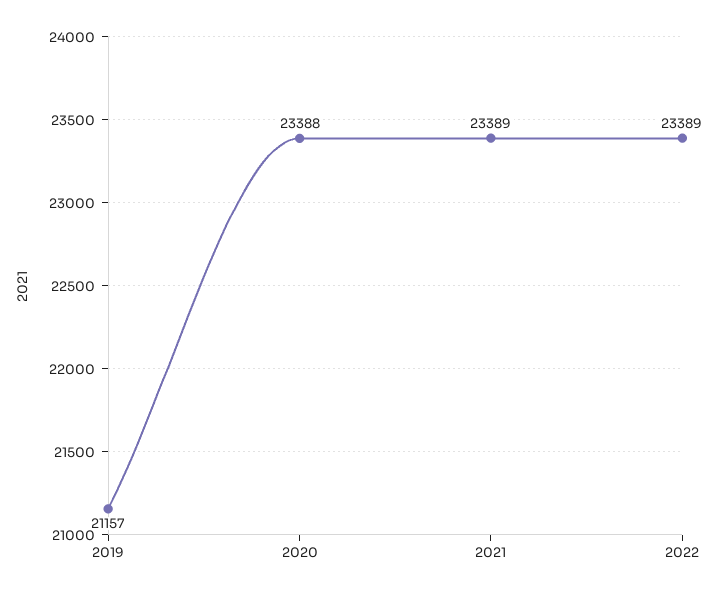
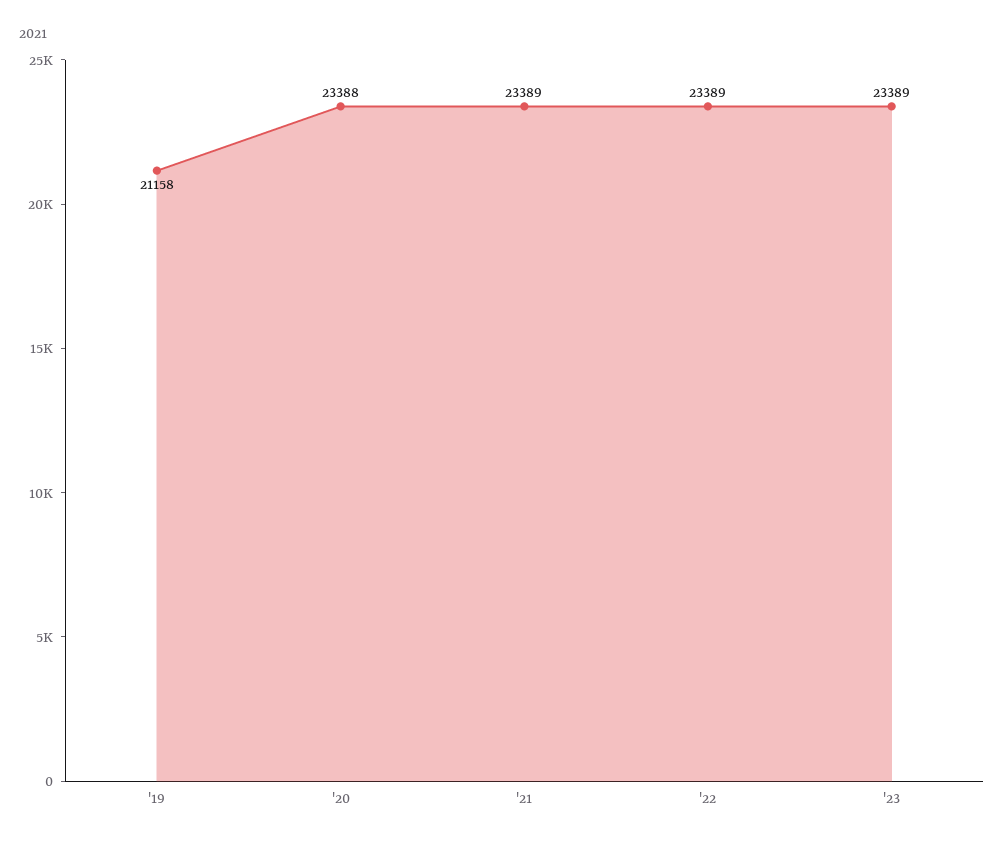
2019: 21157 -> 21158
'23: none -> 23389

